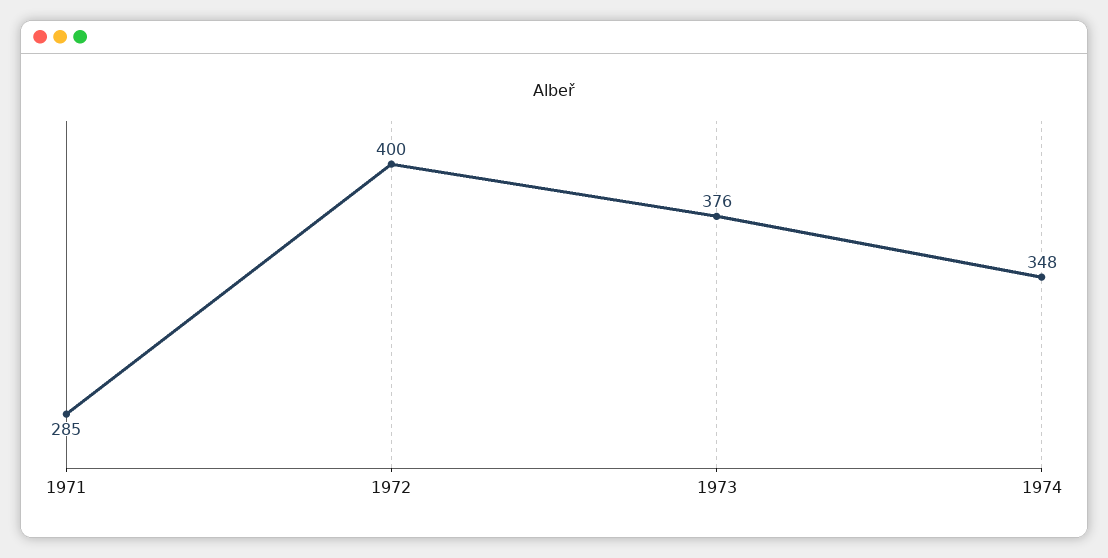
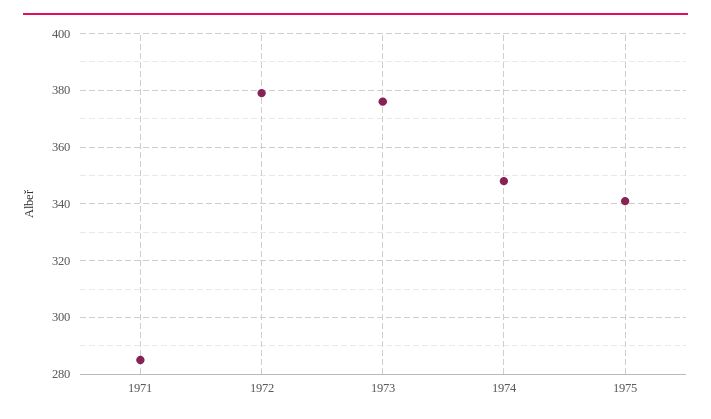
1972: 400 -> 380
1975: none -> 340

